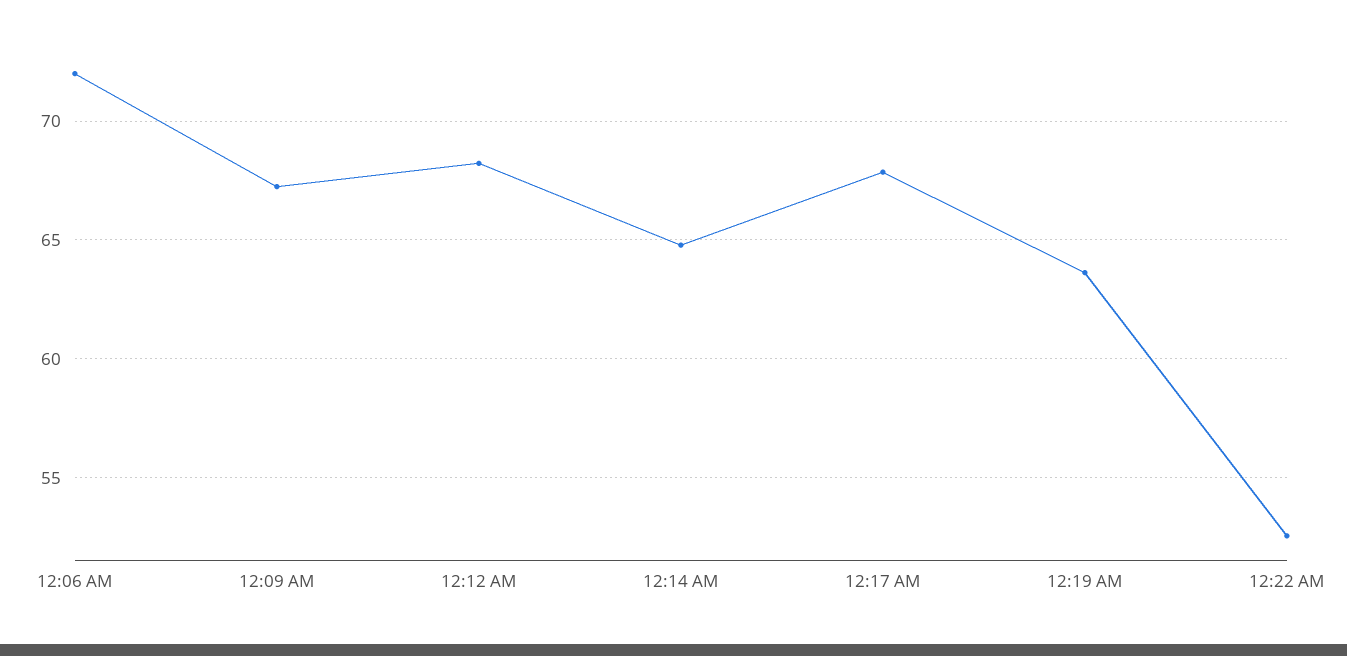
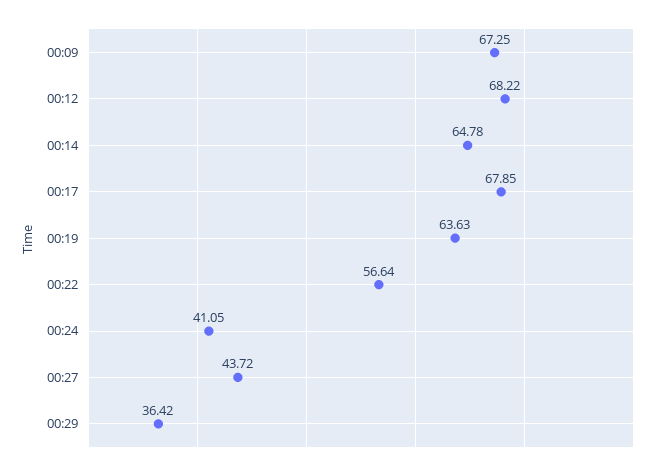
12:06 AM: 72 -> none
12:22 AM: 52.5 -> 56.64
00:24: none -> 41.05
00:27: none -> 43.72
00:29: none -> 36.42

